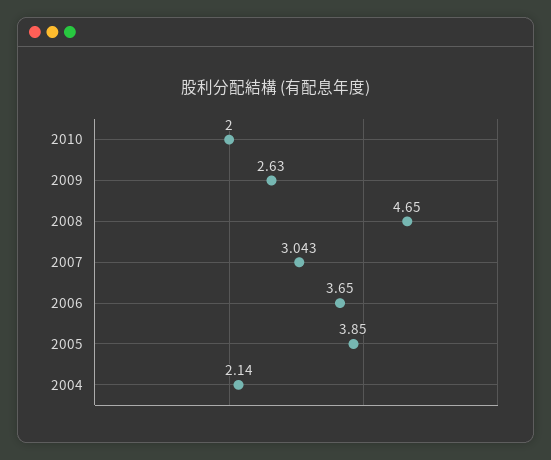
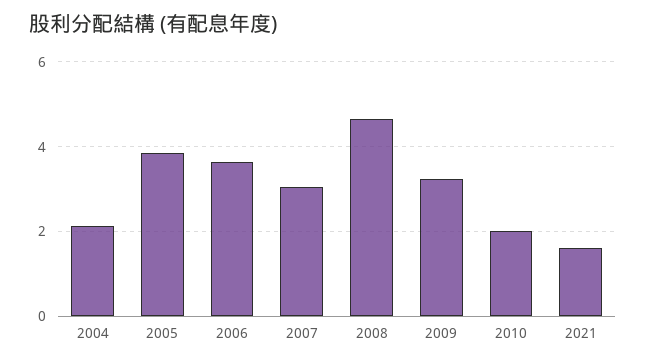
2009: 2.63 -> 3.2
2021: none -> 1.6

